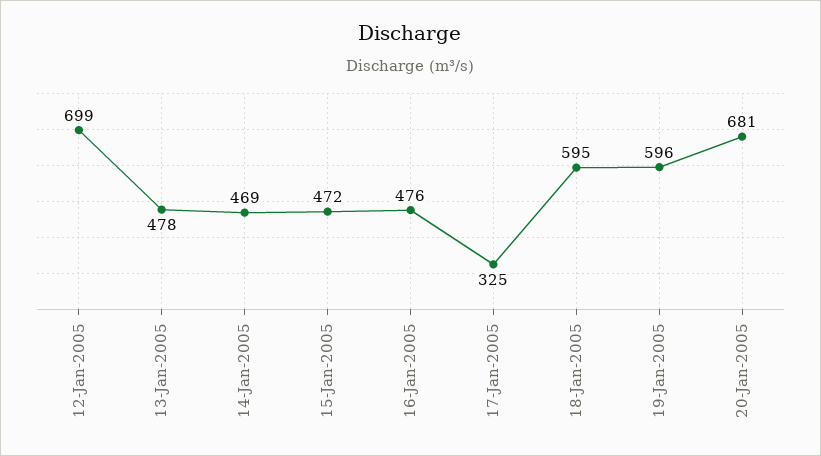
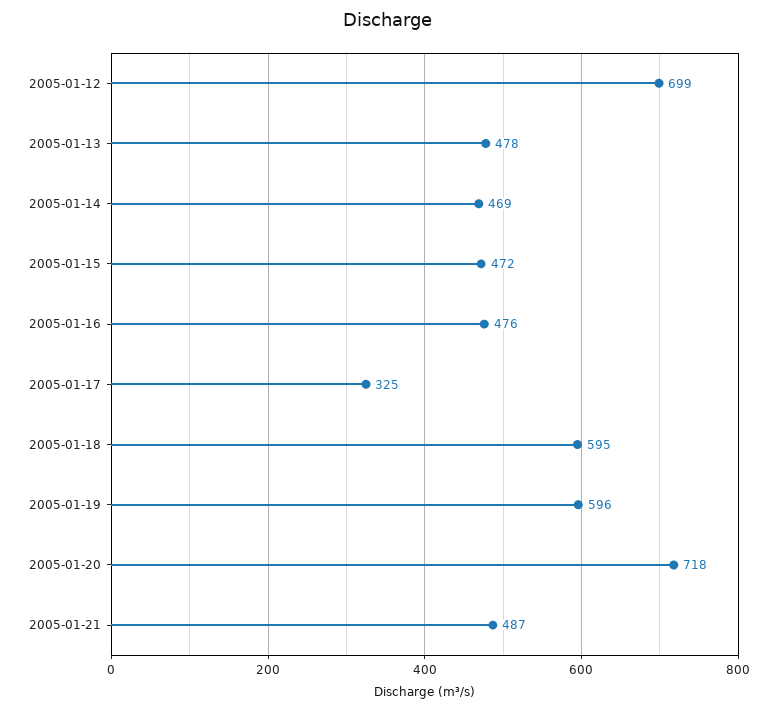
20-Jan-2005: 681 -> 718
2005-01-21: none -> 487

